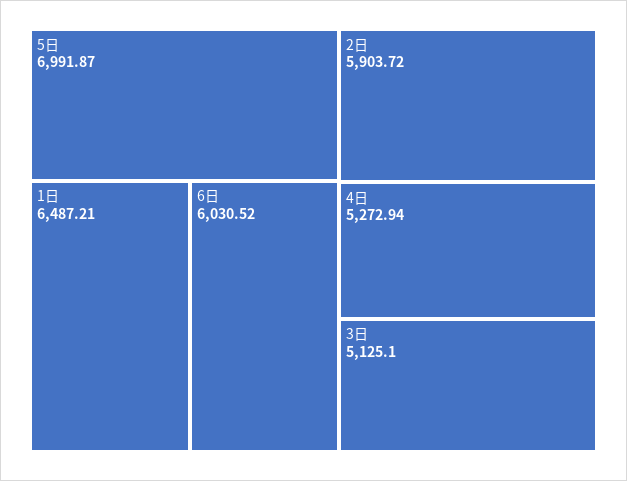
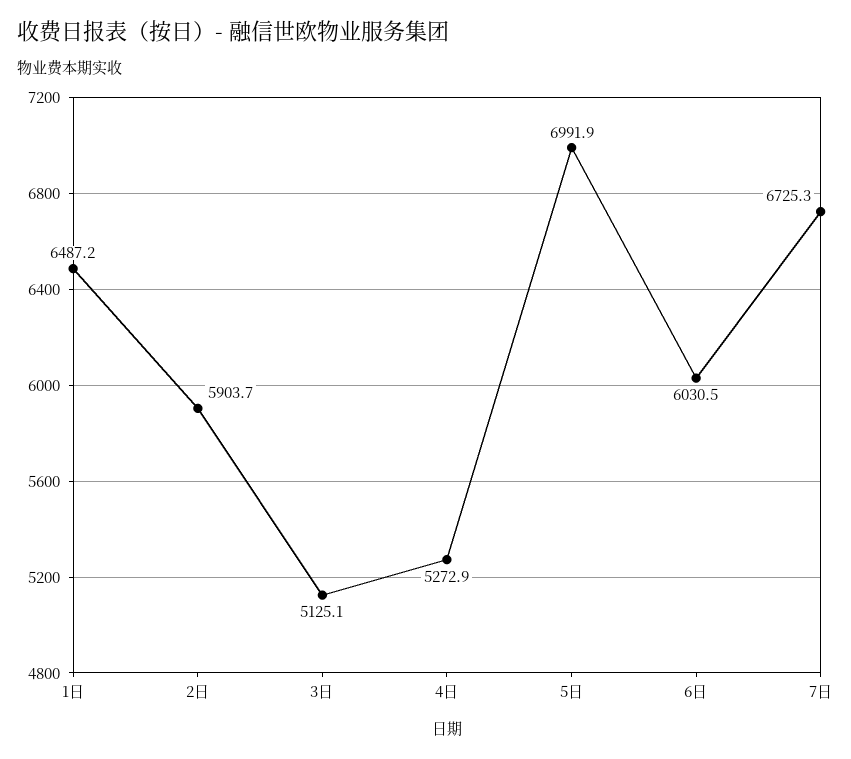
7日: none -> 6725.3

